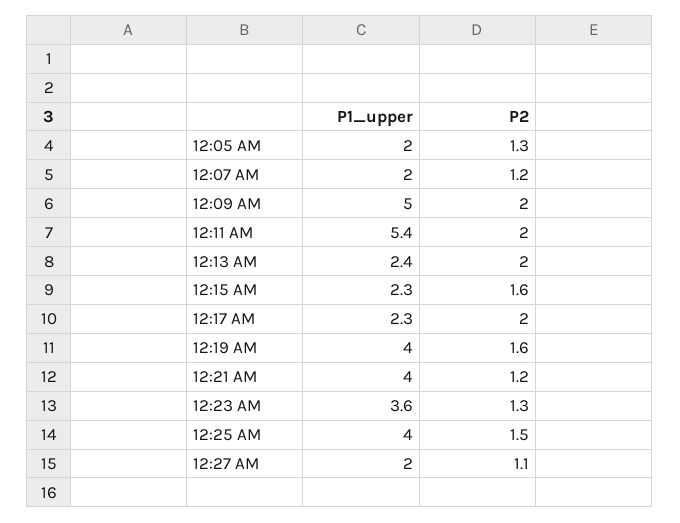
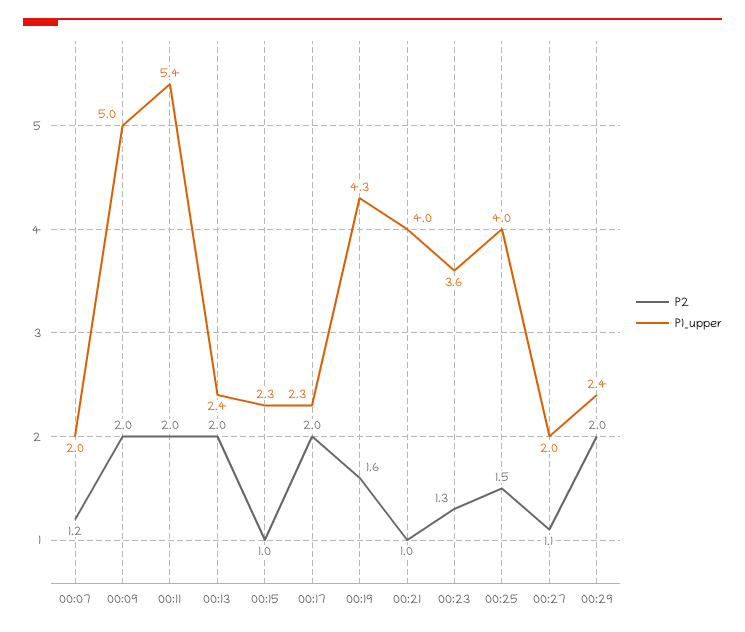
P1_upper, 12:05 AM: 2 -> none
P2, 12:05 AM: 1.3 -> none
P2, 12:15 AM: 1.6 -> 1
P1_upper, 12:19 AM: 4 -> 4.3
P2, 12:21 AM: 1.2 -> 1
P2, 00:29: none -> 2
P1_upper, 00:29: none -> 2.4

